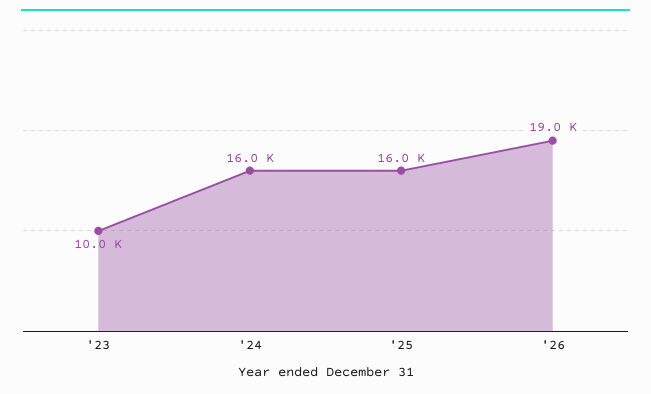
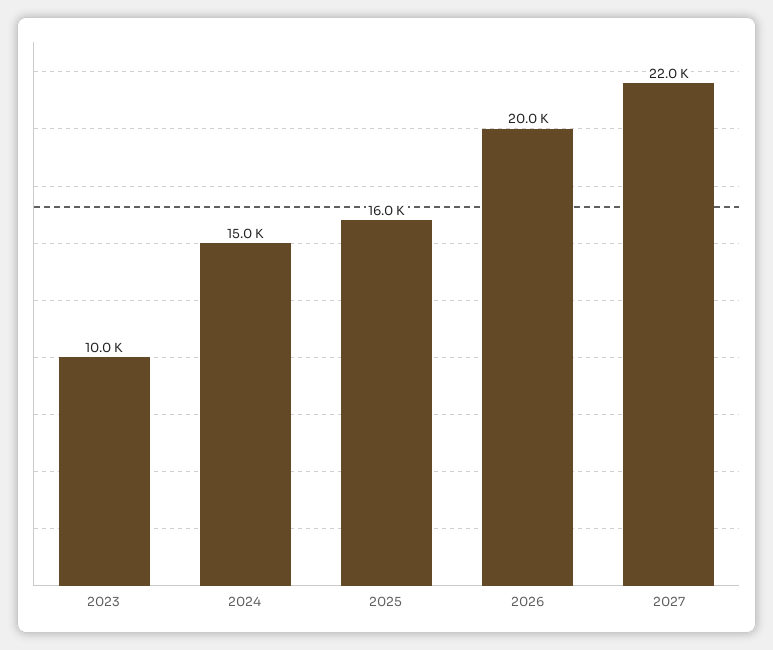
'24: 16000 -> 15000
'26: 19000 -> 20000
2027: none -> 22000

